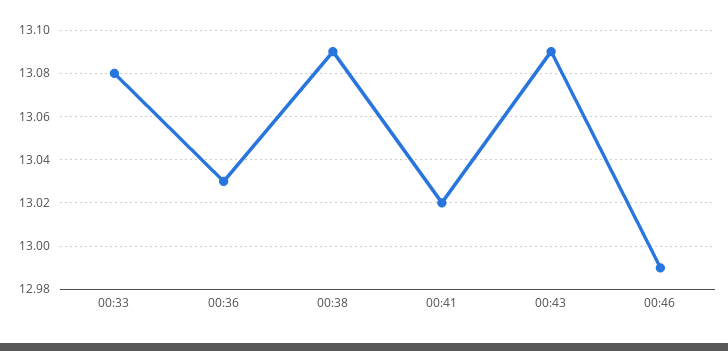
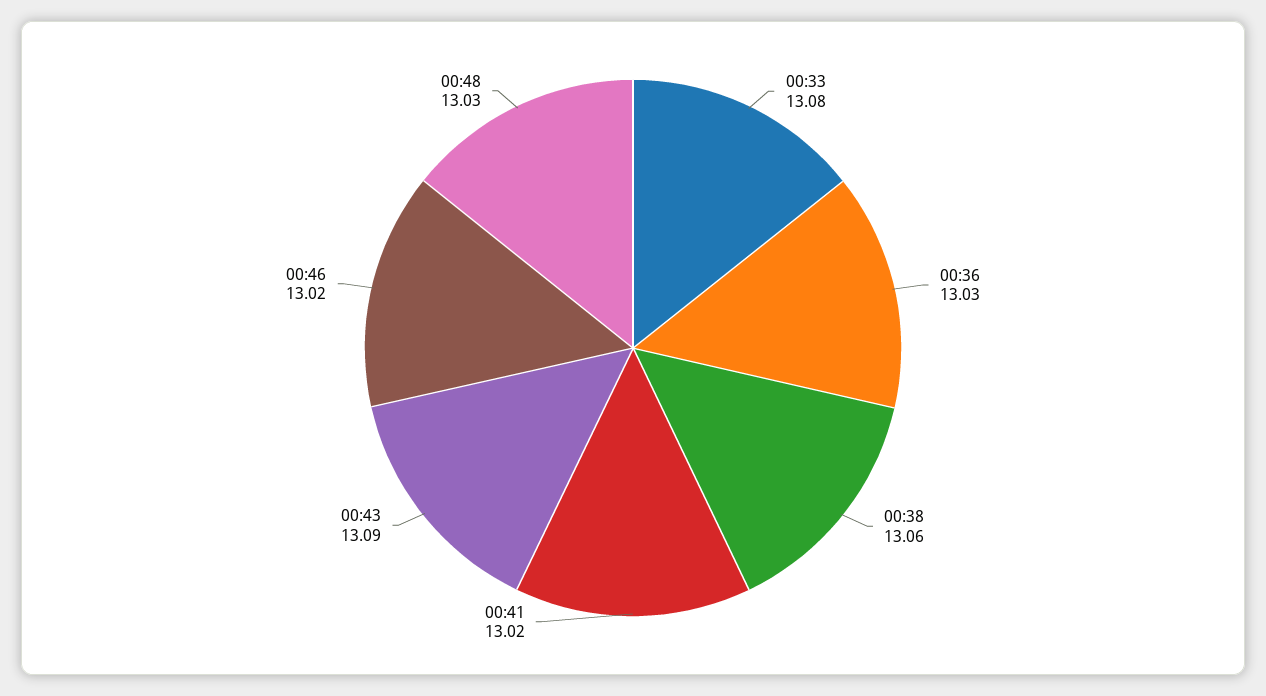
00:38: 13.09 -> 13.06
00:46: 12.99 -> 13.02
00:48: none -> 13.03

